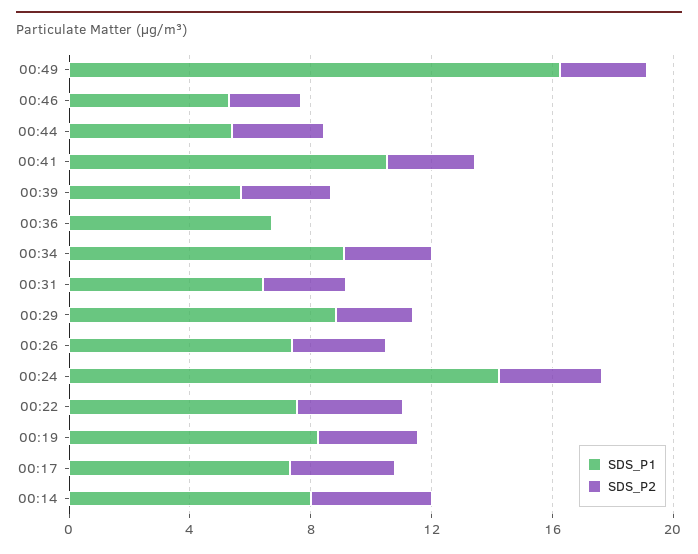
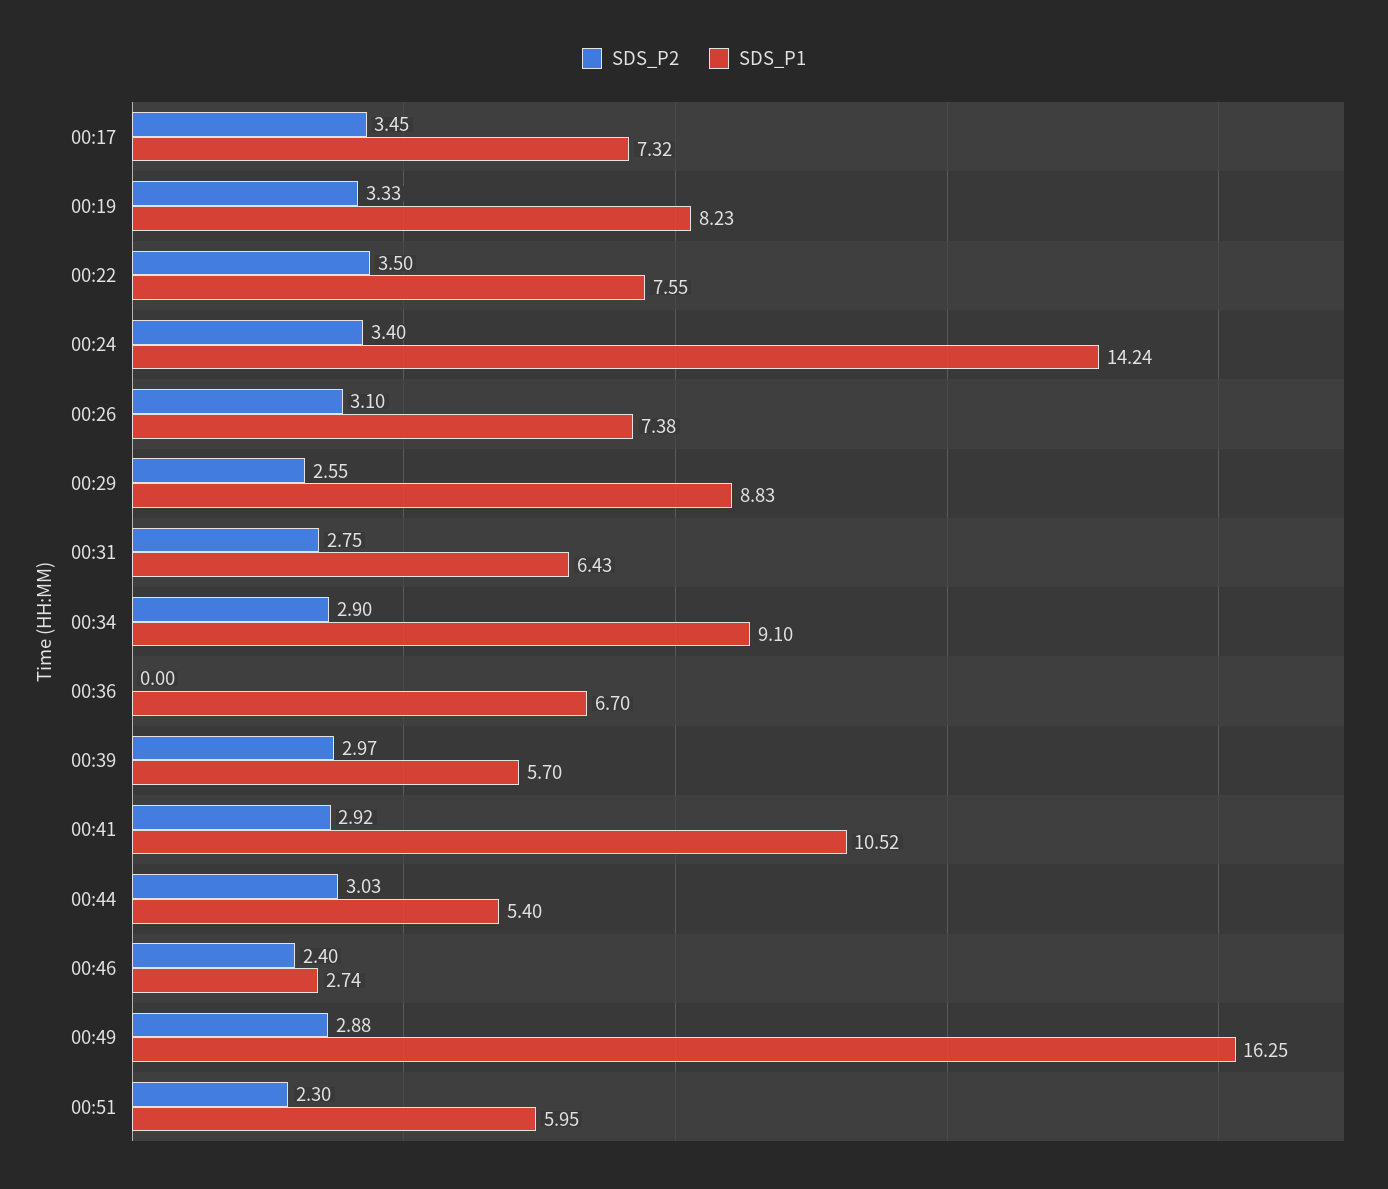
SDS_P1, 00:46: 5 -> 2.74
SDS_P1, 00:14: 8 -> none
SDS_P2, 00:14: 4 -> none
SDS_P2, 00:51: none -> 2.3
SDS_P1, 00:51: none -> 5.95

